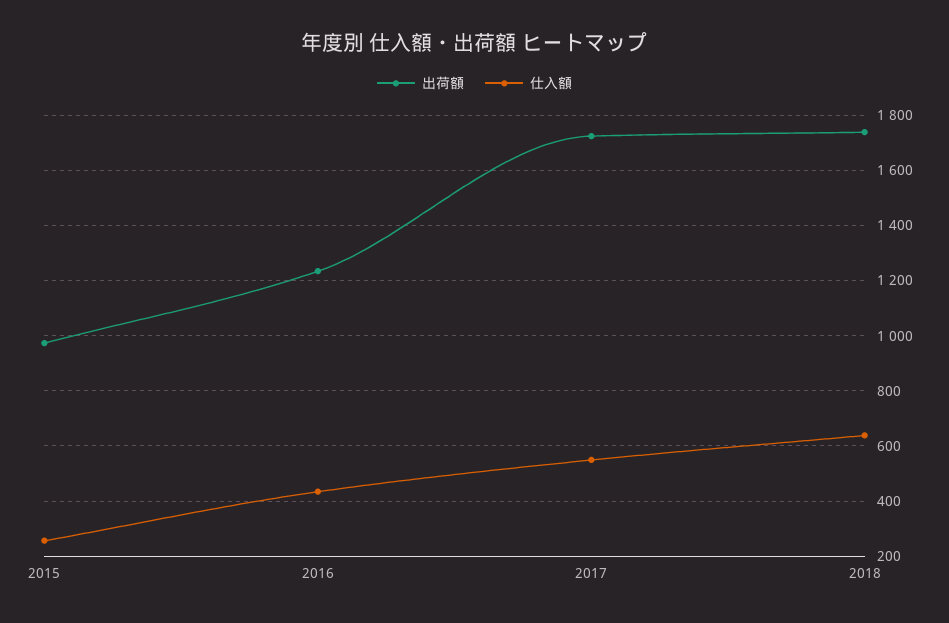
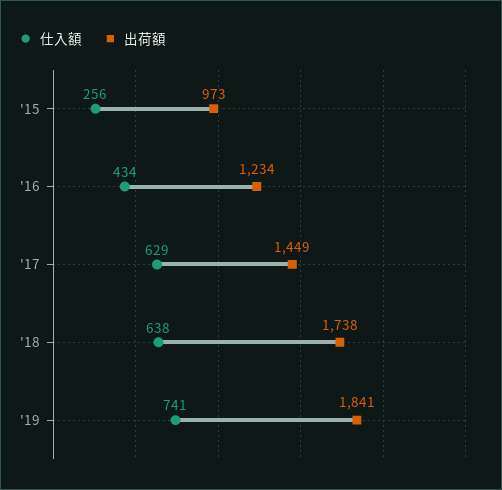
出荷額, 2017: 1725 -> 1449
仕入額, 2017: 550 -> 629
仕入額, '19: none -> 741
出荷額, '19: none -> 1841

